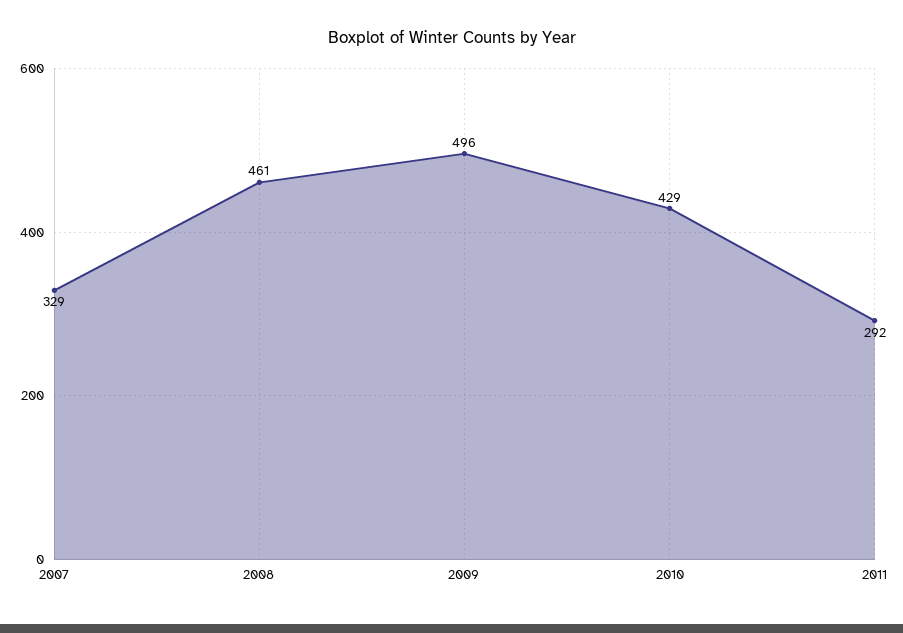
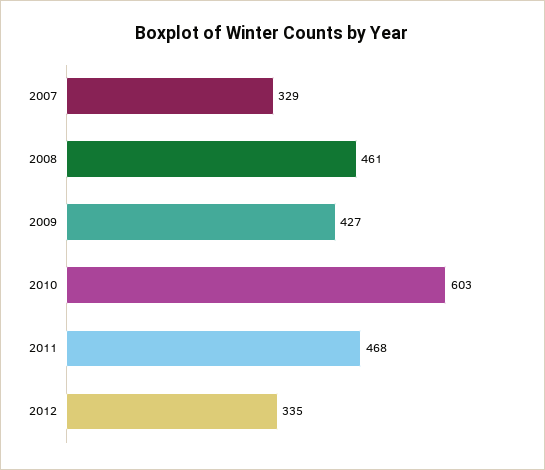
2009: 496 -> 427
2010: 429 -> 603
2011: 292 -> 468
2012: none -> 335

